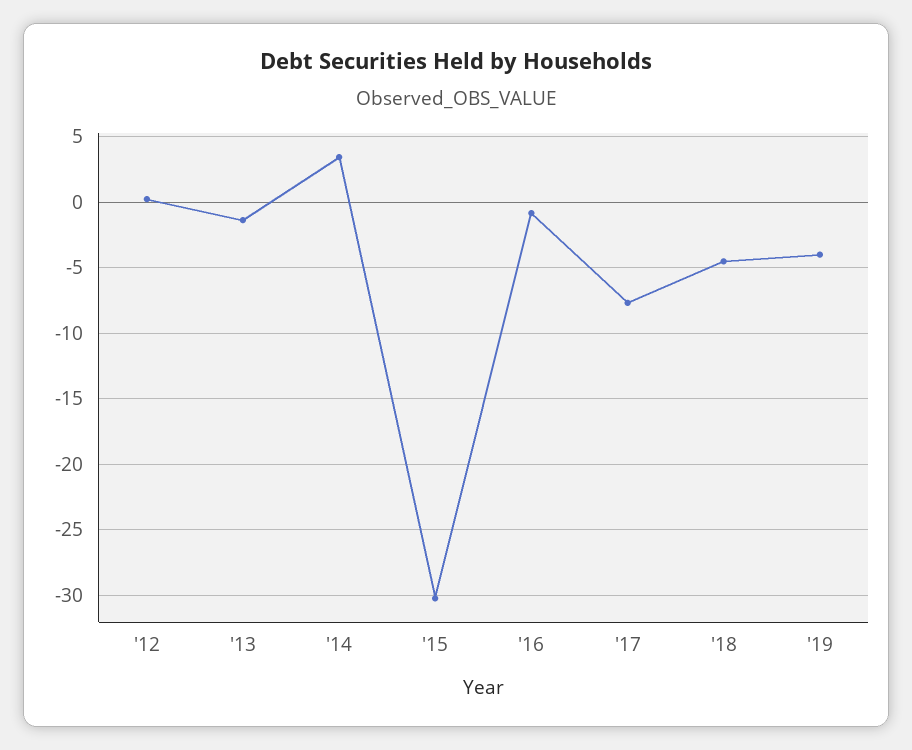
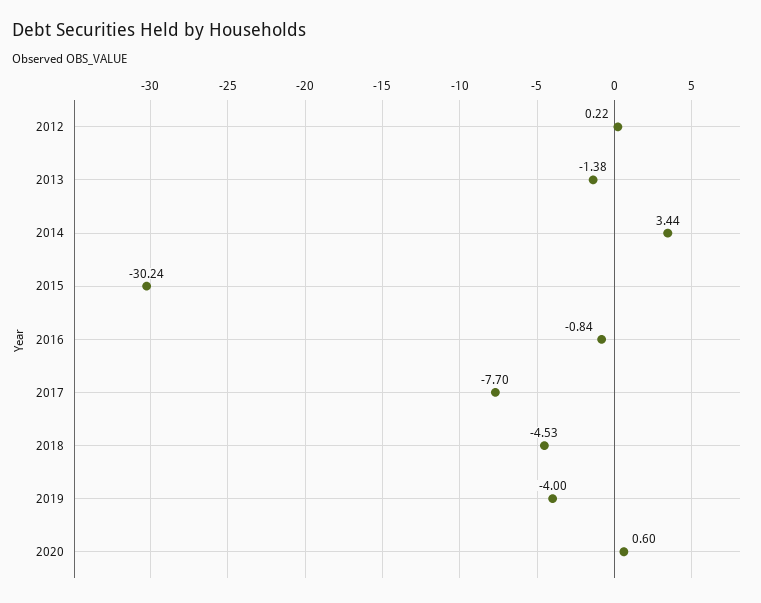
2020: none -> 0.6

